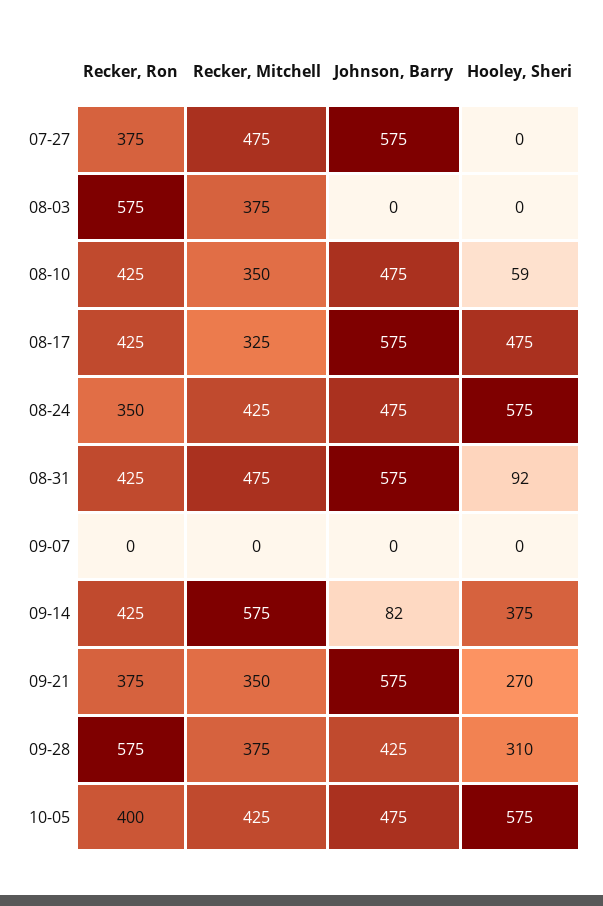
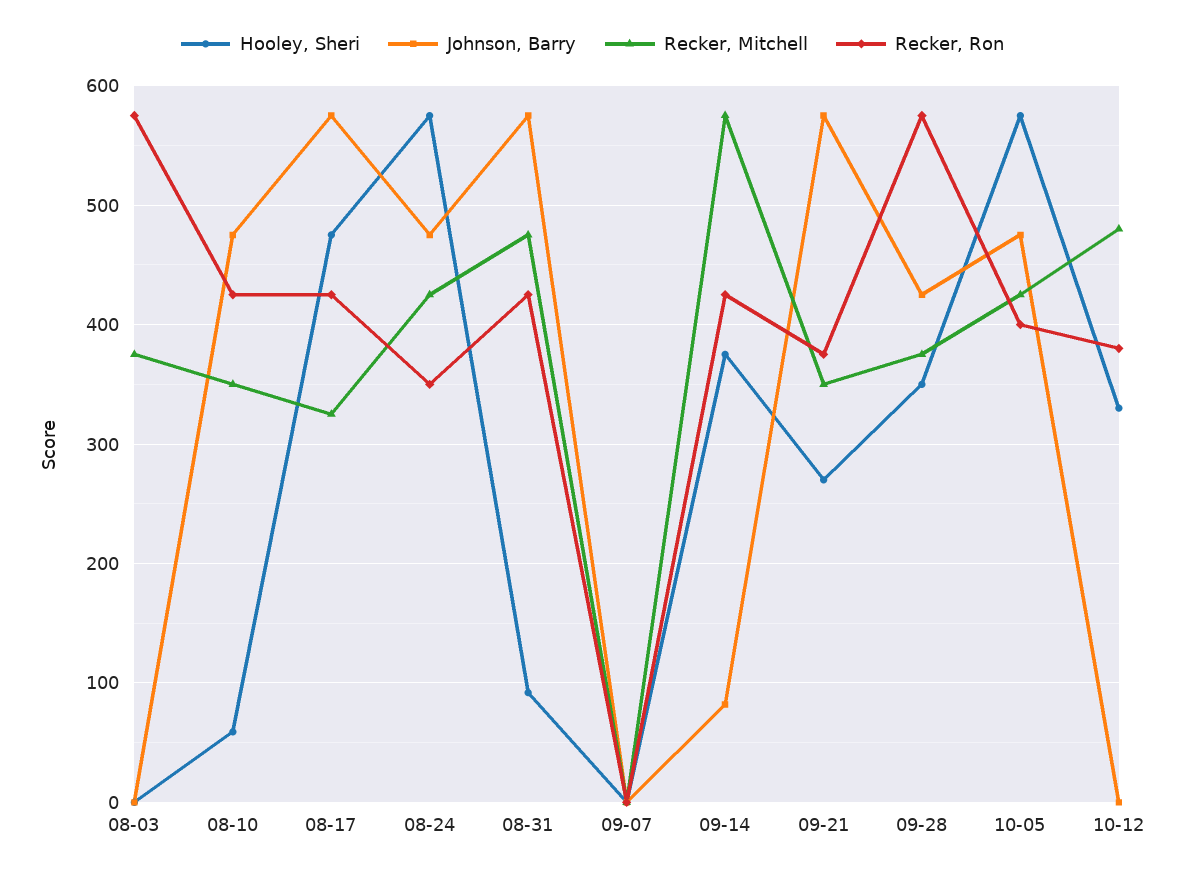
Recker, Ron, 07-27: 375 -> none
Recker, Mitchell, 07-27: 475 -> none
Johnson, Barry, 07-27: 575 -> none
Hooley, Sheri, 07-27: 0 -> none
Hooley, Sheri, 09-28: 310 -> 350
Hooley, Sheri, 10-12: none -> 330
Johnson, Barry, 10-12: none -> 0
Recker, Mitchell, 10-12: none -> 480
Recker, Ron, 10-12: none -> 380

